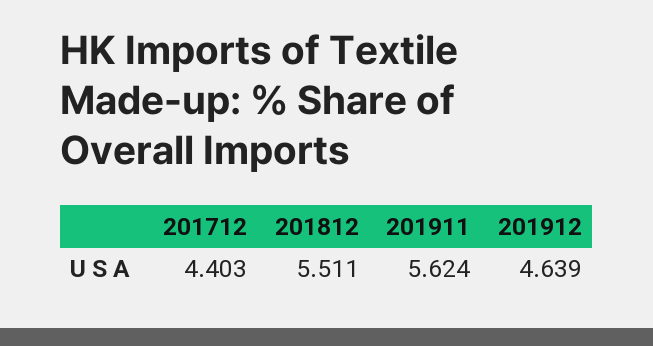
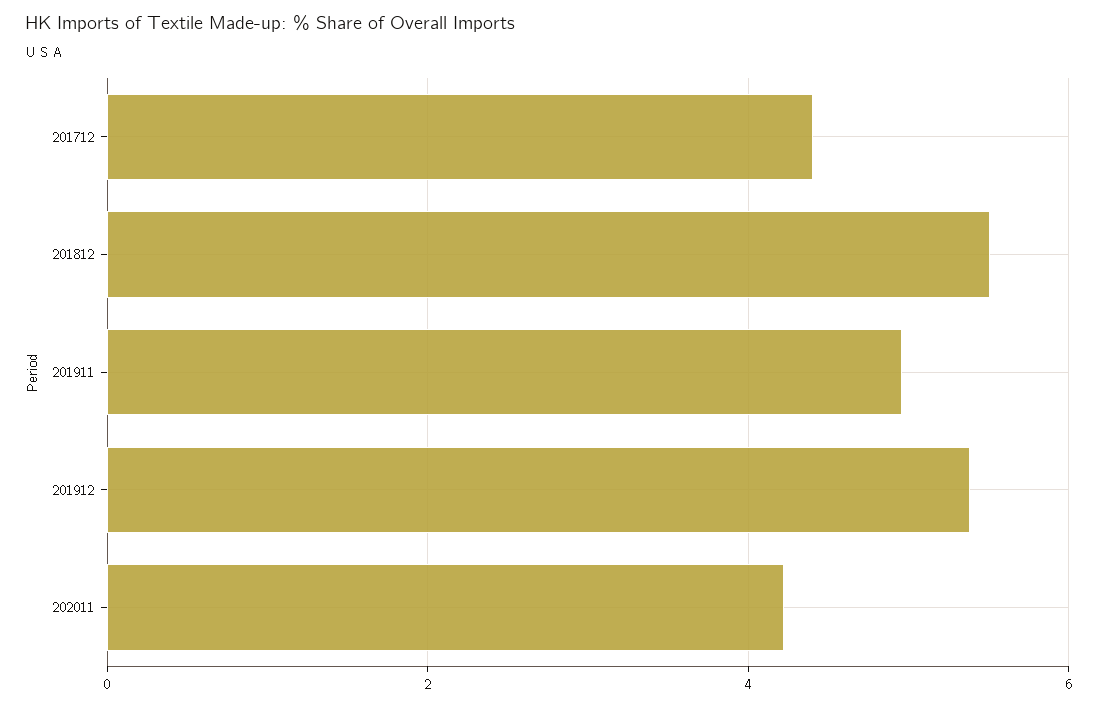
201911: 5.624 -> 5
201912: 4.639 -> 5.4
202011: none -> 4.2

